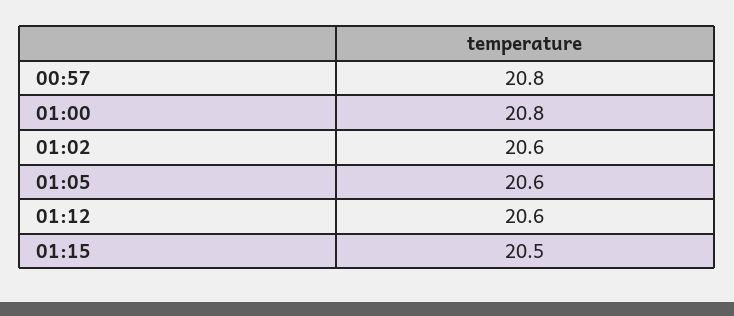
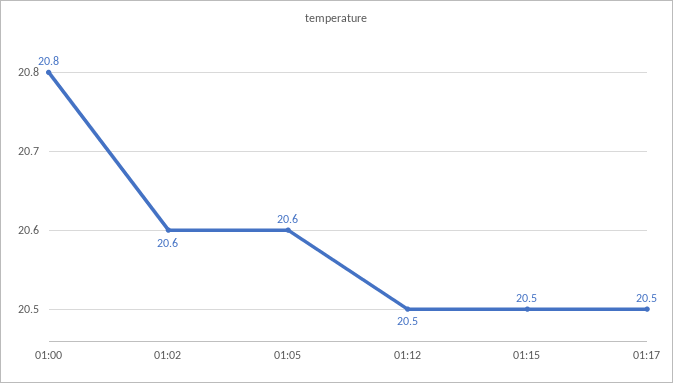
00:57: 20.8 -> none
01:12: 20.6 -> 20.5
01:17: none -> 20.5

